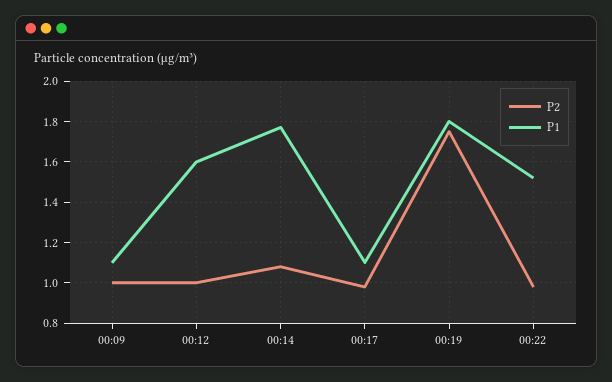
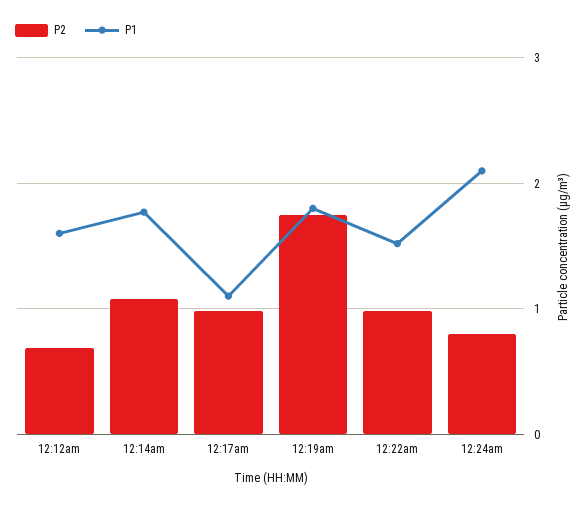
P2, 00:09: 1 -> none
P1, 00:09: 1.1 -> none
P2, 00:12: 1 -> 0.7
P2, 12:24am: none -> 0.8
P1, 12:24am: none -> 2.1

